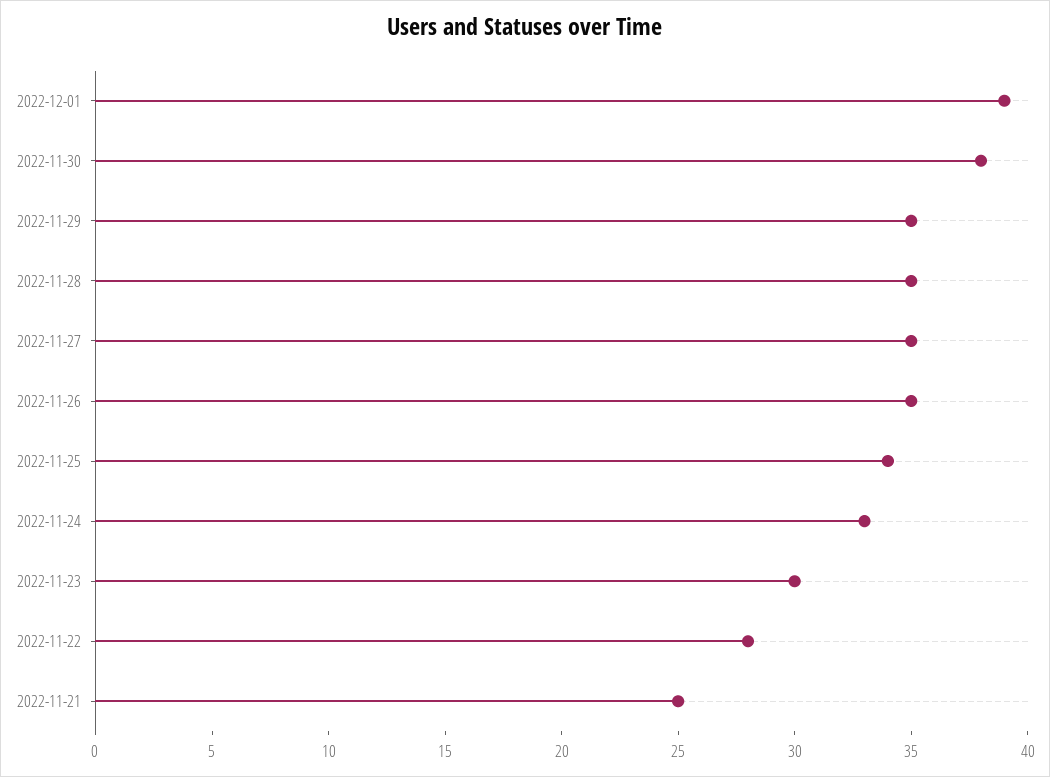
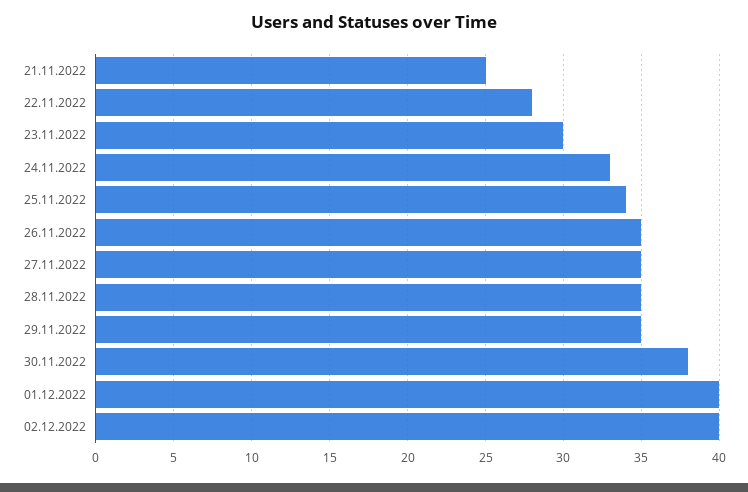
2022-12-01: 39 -> 40
02.12.2022: none -> 40

